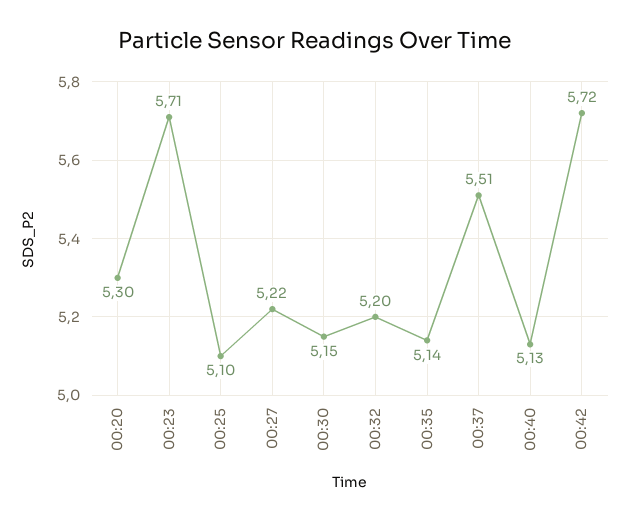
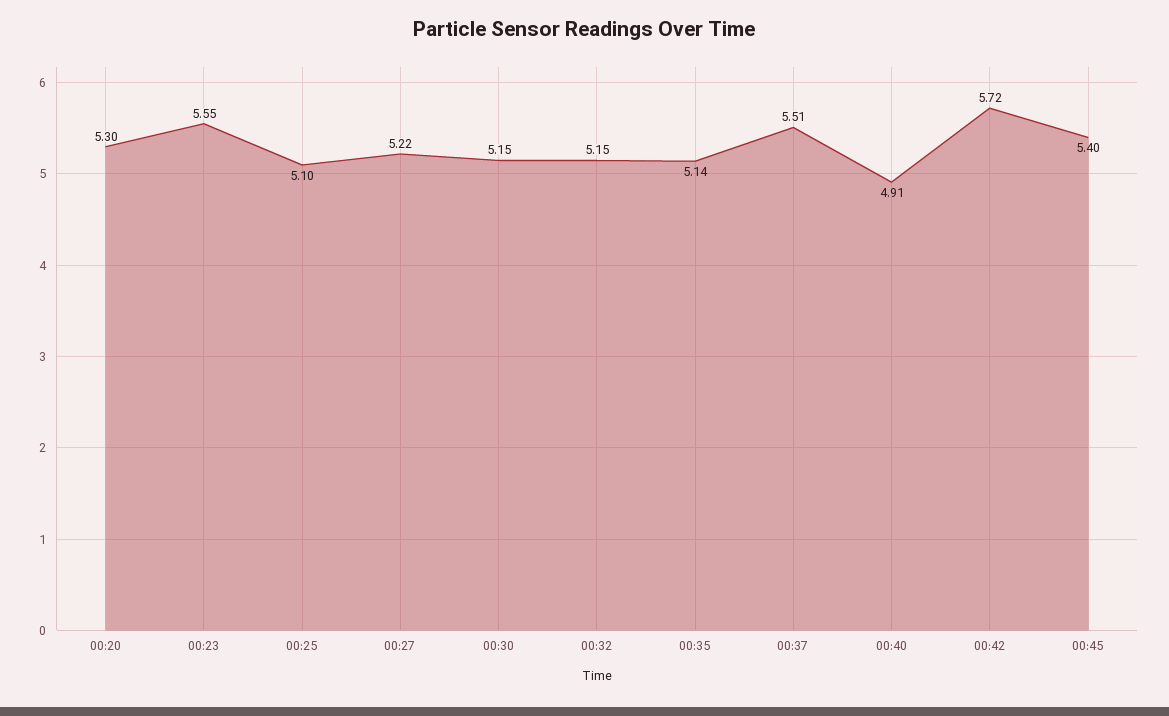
00:23: 5.71 -> 5.55
00:32: 5.2 -> 5.15
00:40: 5.13 -> 4.91
00:45: none -> 5.4

